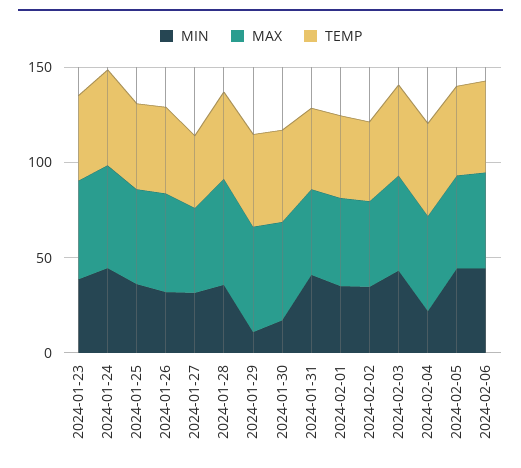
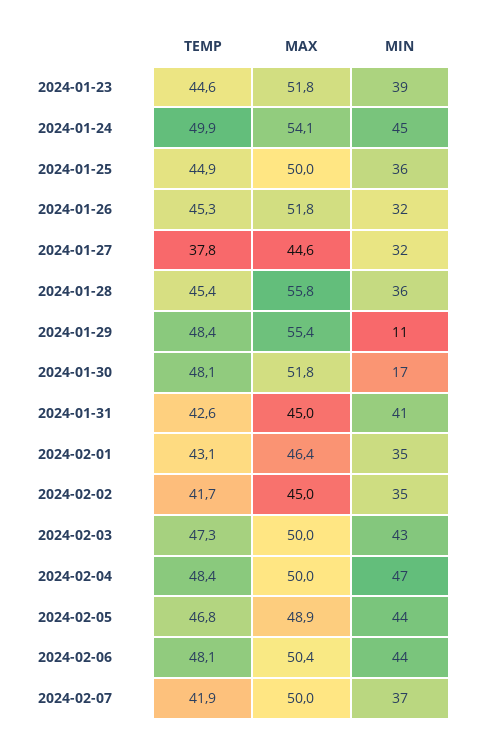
MIN, 2024-02-04: 20 -> 47
TEMP, 2024-02-07: none -> 41.9
MAX, 2024-02-07: none -> 50
MIN, 2024-02-07: none -> 37

